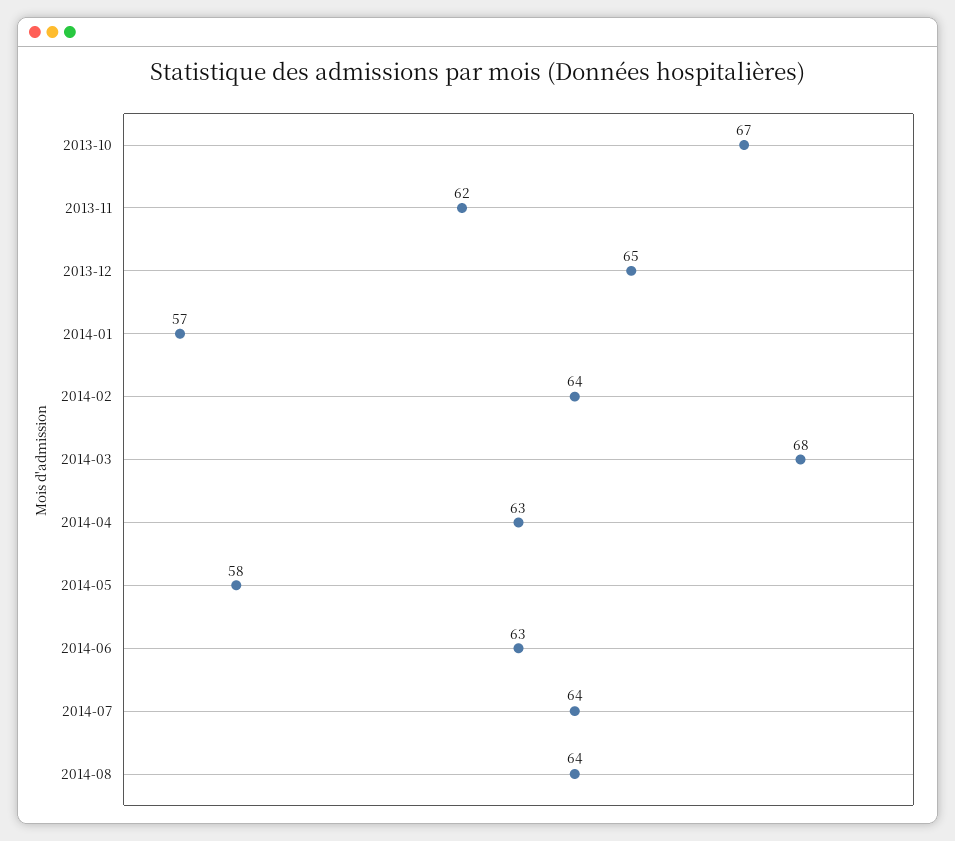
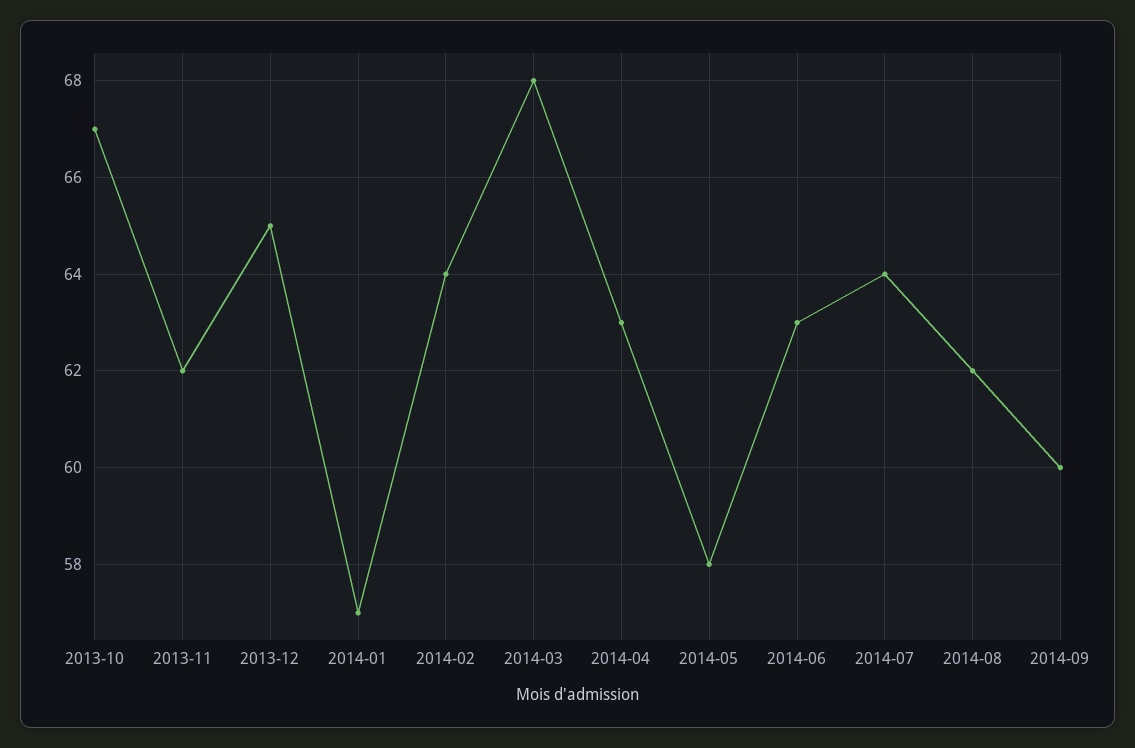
2014-08: 64 -> 62
2014-09: none -> 60

